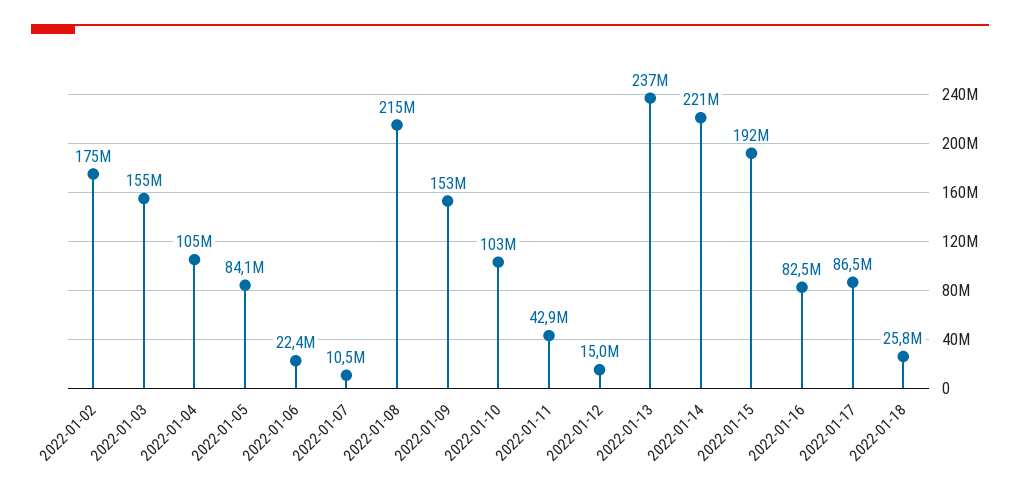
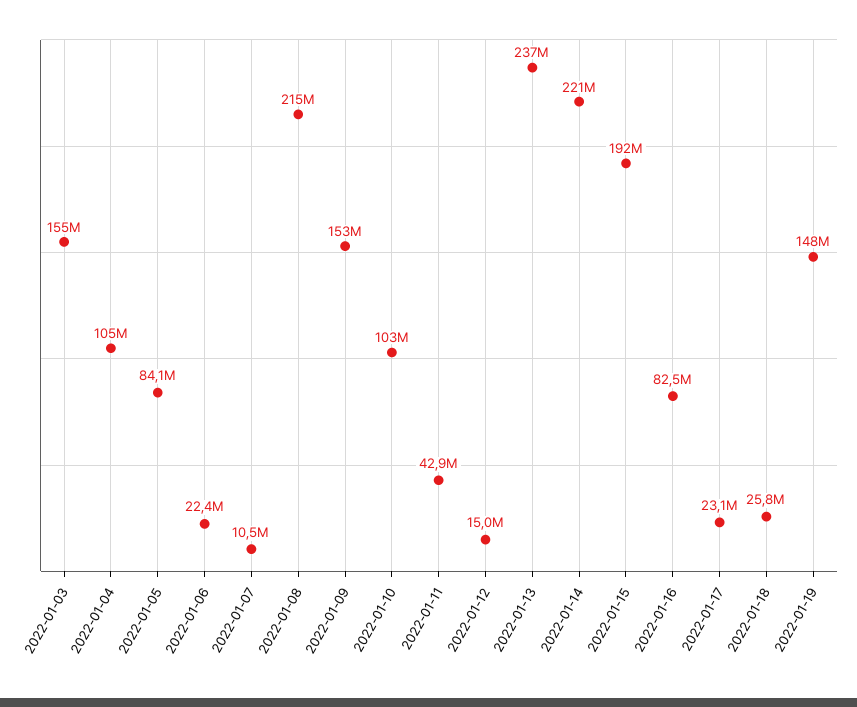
2022-01-02: 175000000 -> none
2022-01-17: 86500000 -> 23100000
2022-01-19: none -> 148000000

